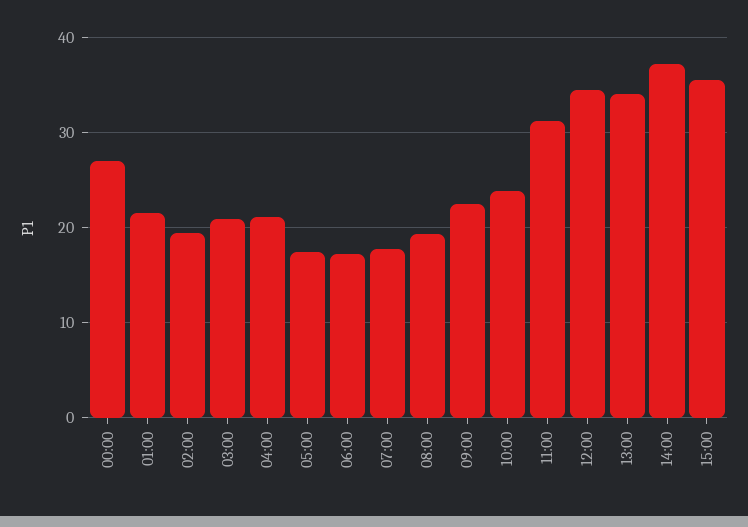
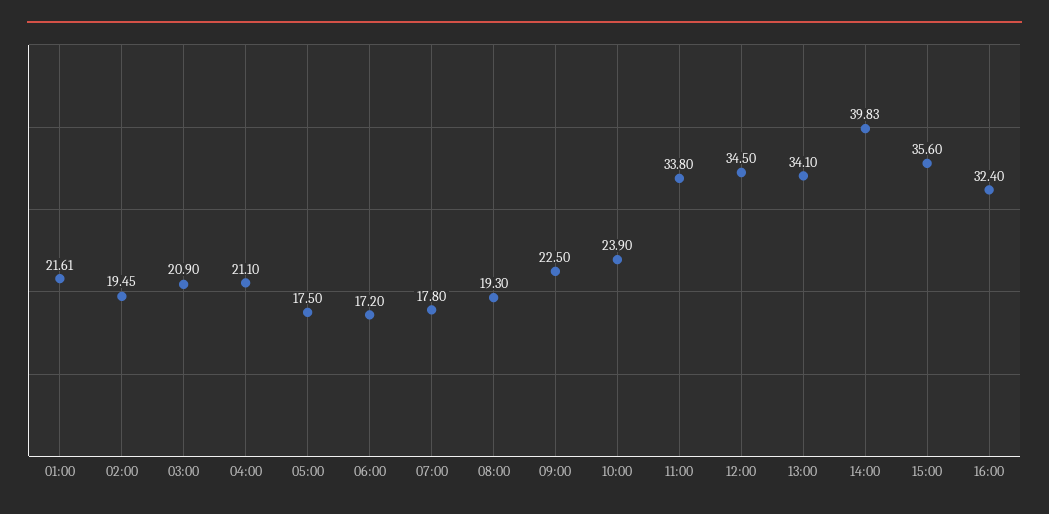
00:00: 27 -> none
11:00: 31 -> 33.8
14:00: 37 -> 39.83
16:00: none -> 32.4

